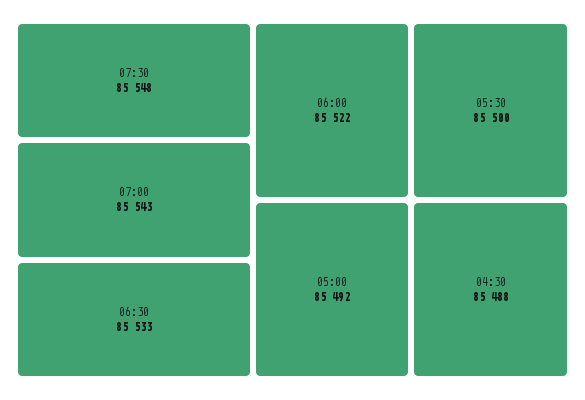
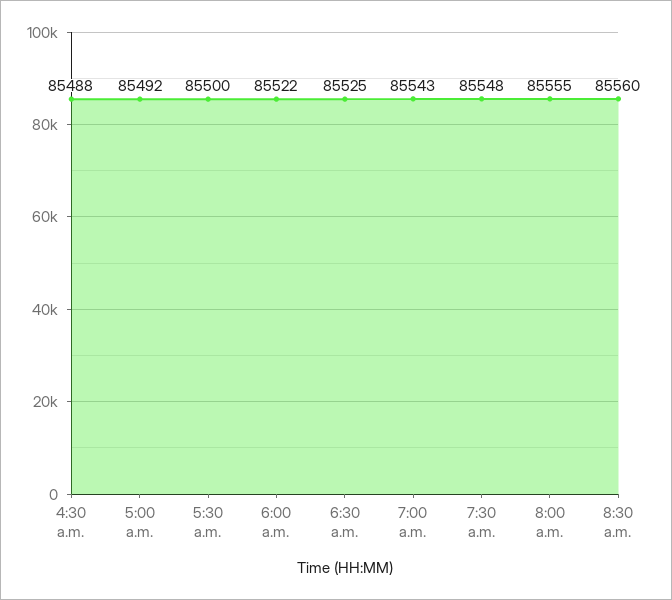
06:30: 85533 -> 85525
8:00 a.m.: none -> 85555
8:30 a.m.: none -> 85560

